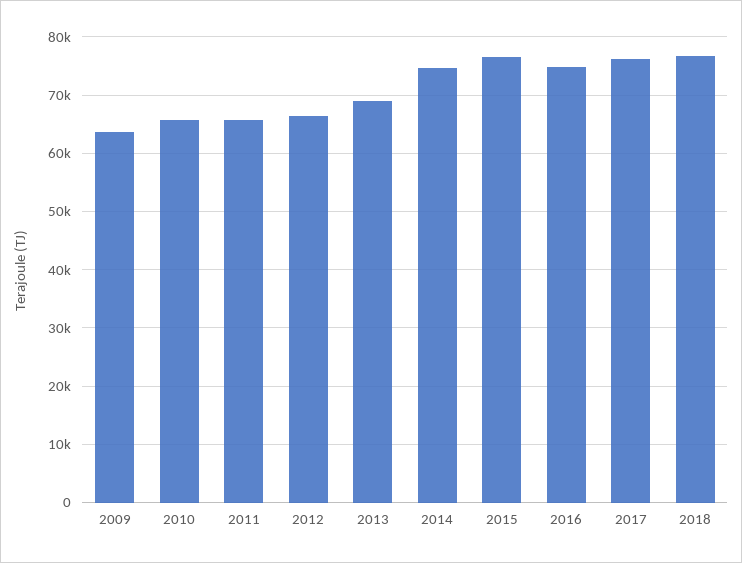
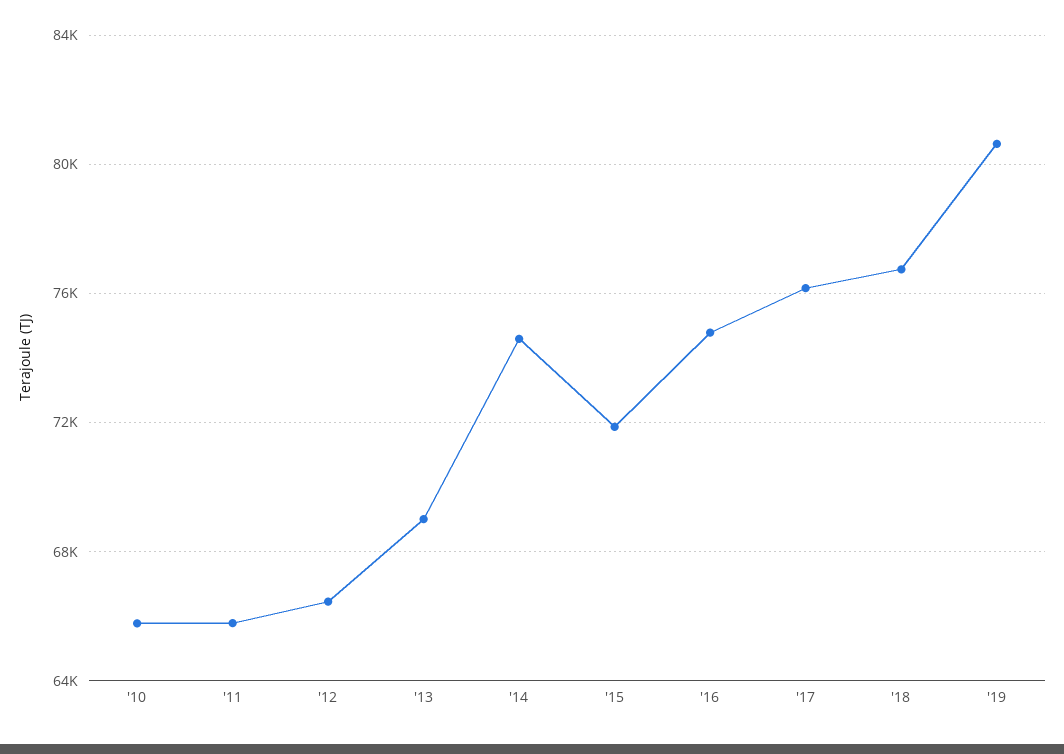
2009: 64000 -> none
2015: 76000 -> 72000
'19: none -> 80500

